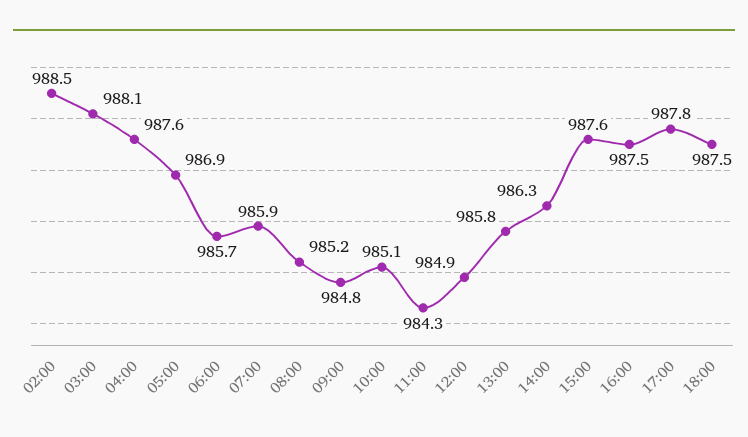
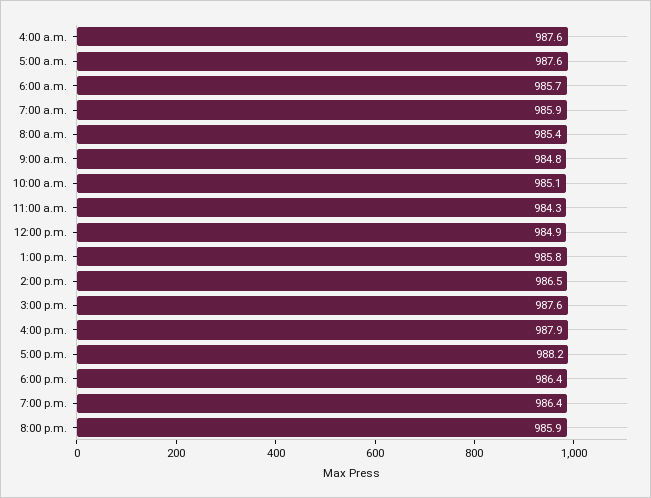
02:00: 988.5 -> none
03:00: 988.1 -> none
05:00: 986.9 -> 987.6
08:00: 985.2 -> 985.4
14:00: 986.3 -> 986.5
16:00: 987.5 -> 987.9
17:00: 987.8 -> 988.2
18:00: 987.5 -> 986.4
7:00 p.m.: none -> 986.4
8:00 p.m.: none -> 985.9

